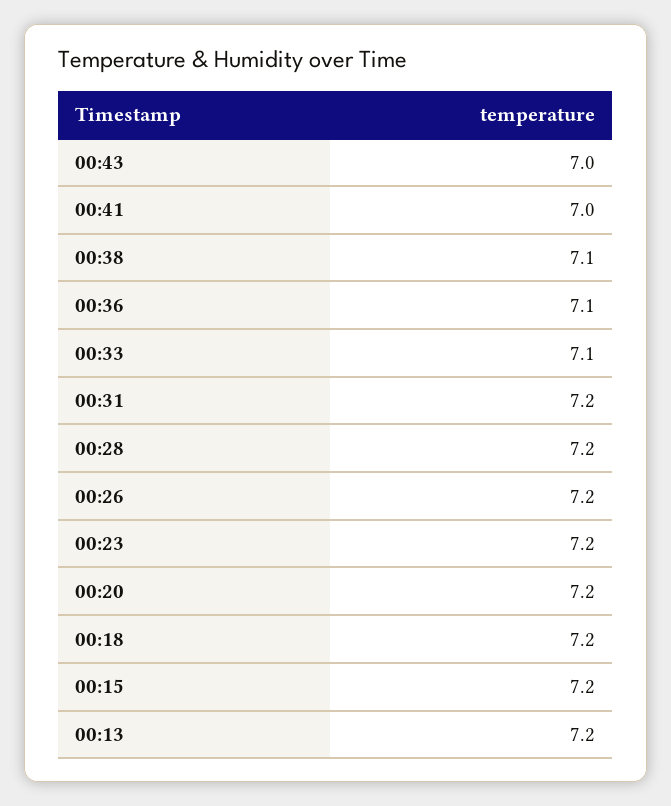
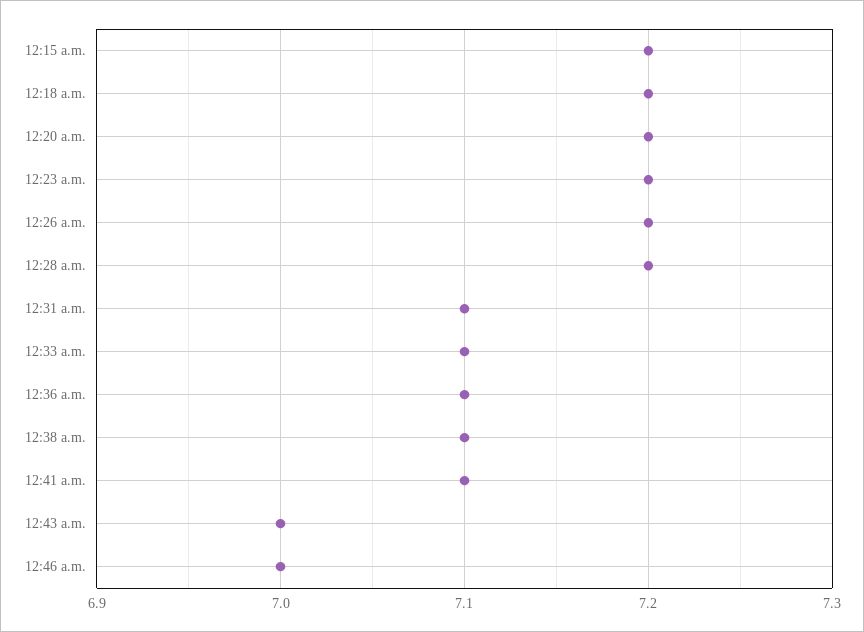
00:41: 7 -> 7.1
00:31: 7.2 -> 7.1
00:13: 7.2 -> none
12:46 a.m.: none -> 7

